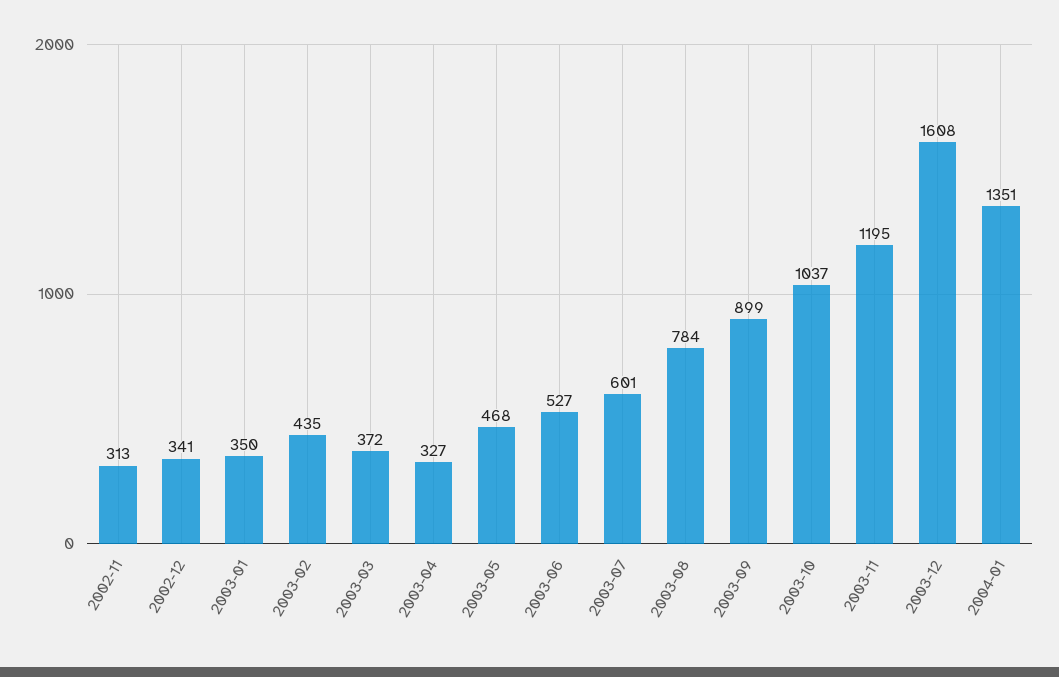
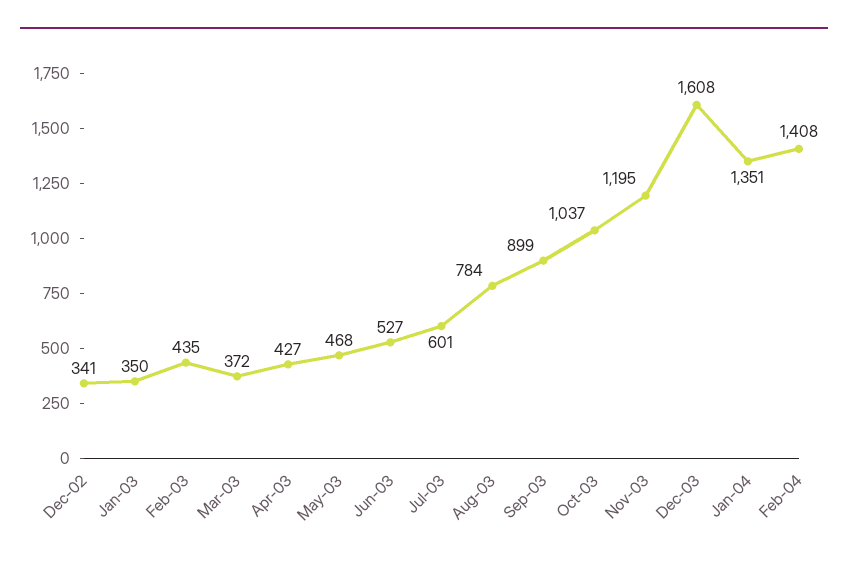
2002-11: 313 -> none
2003-04: 327 -> 427
Feb-04: none -> 1408

